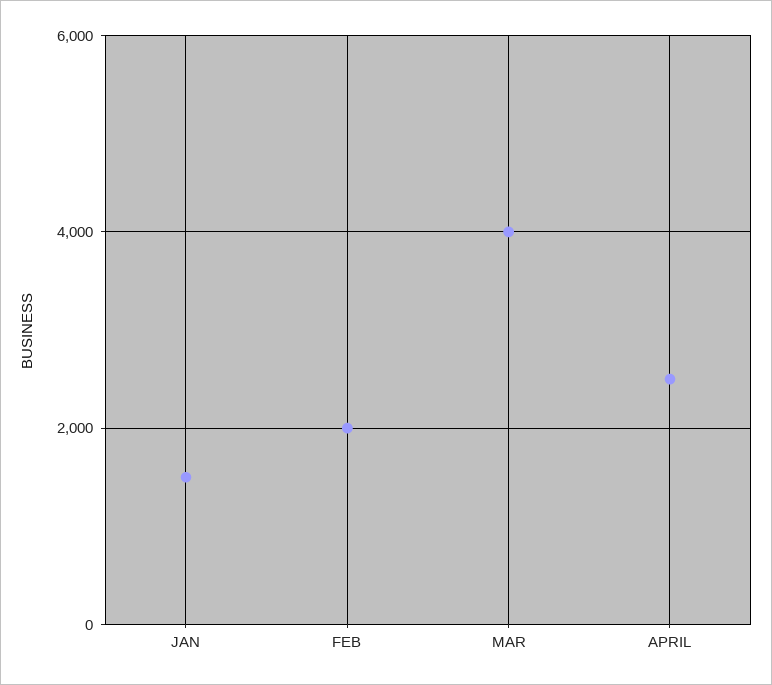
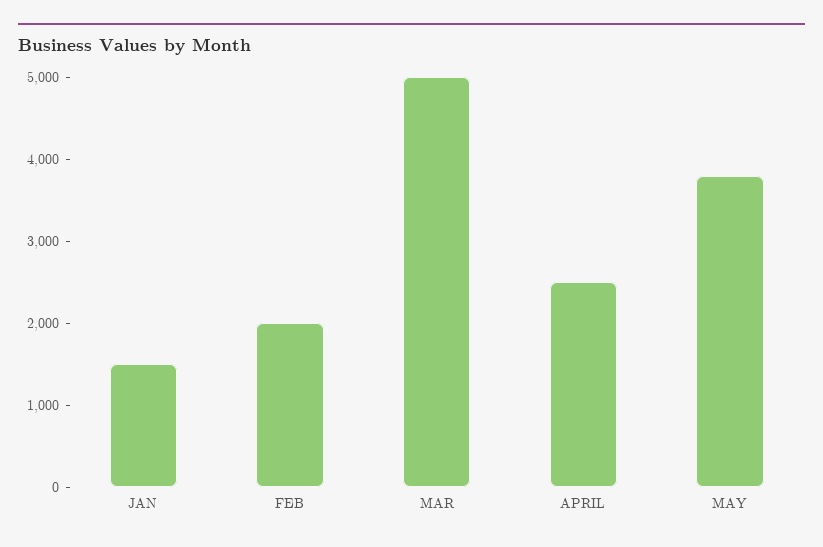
MAR: 4000 -> 5000
MAY: none -> 3800

